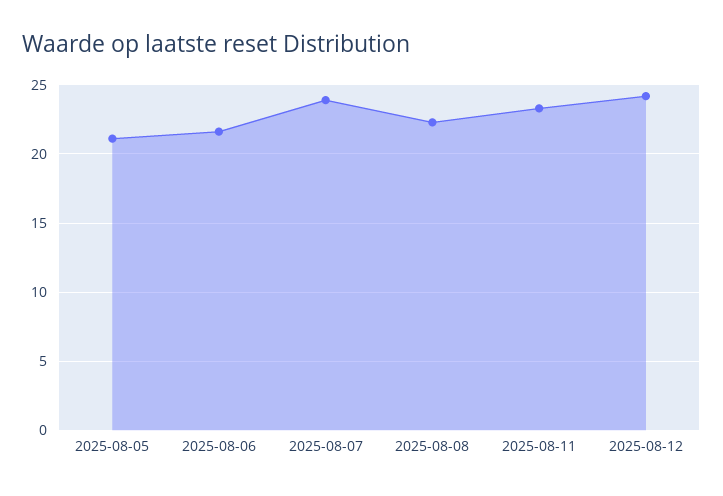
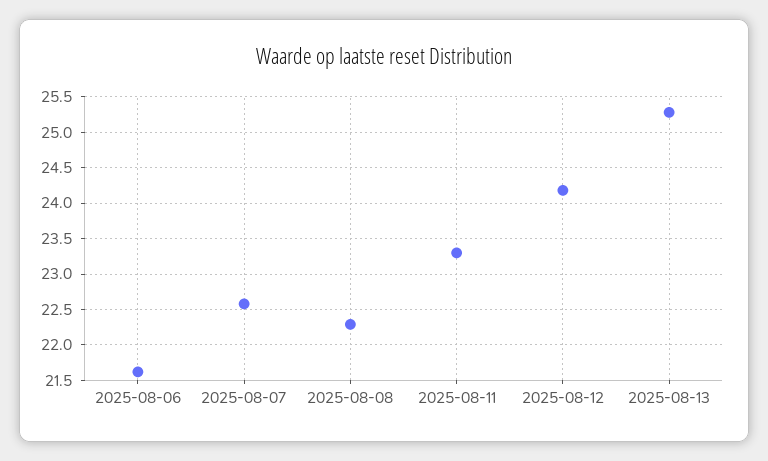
2025-08-05: 21 -> none
2025-08-07: 24 -> 22.6
2025-08-13: none -> 25.3

